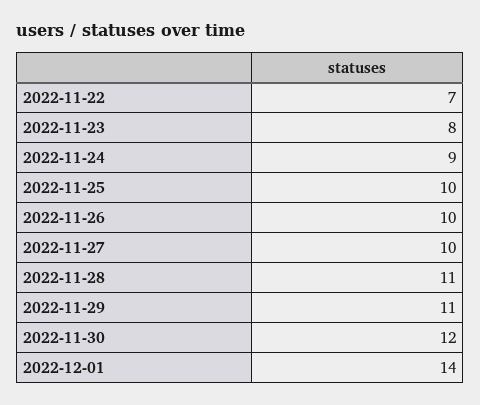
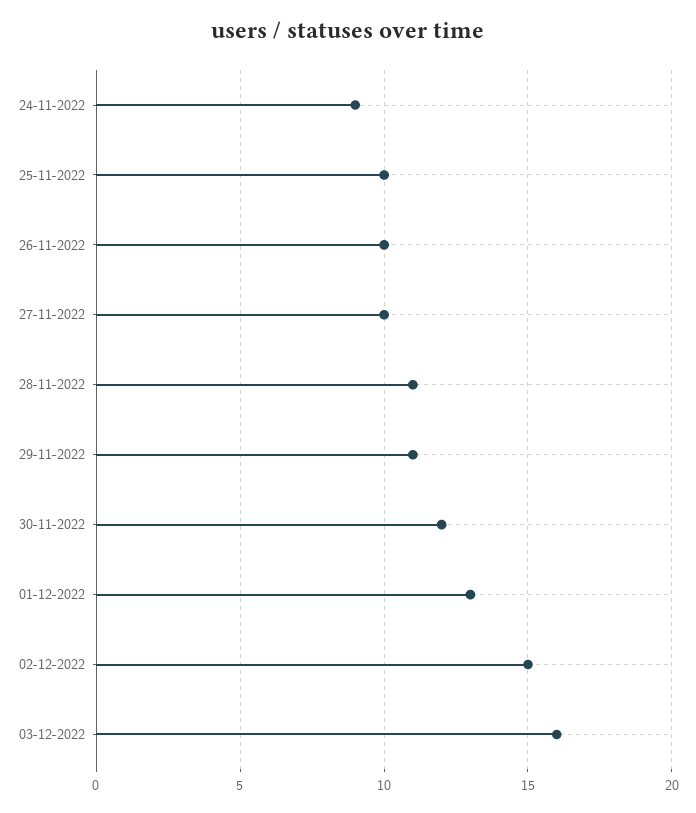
2022-11-22: 7 -> none
2022-11-23: 8 -> none
2022-12-01: 14 -> 13
02-12-2022: none -> 15
03-12-2022: none -> 16

